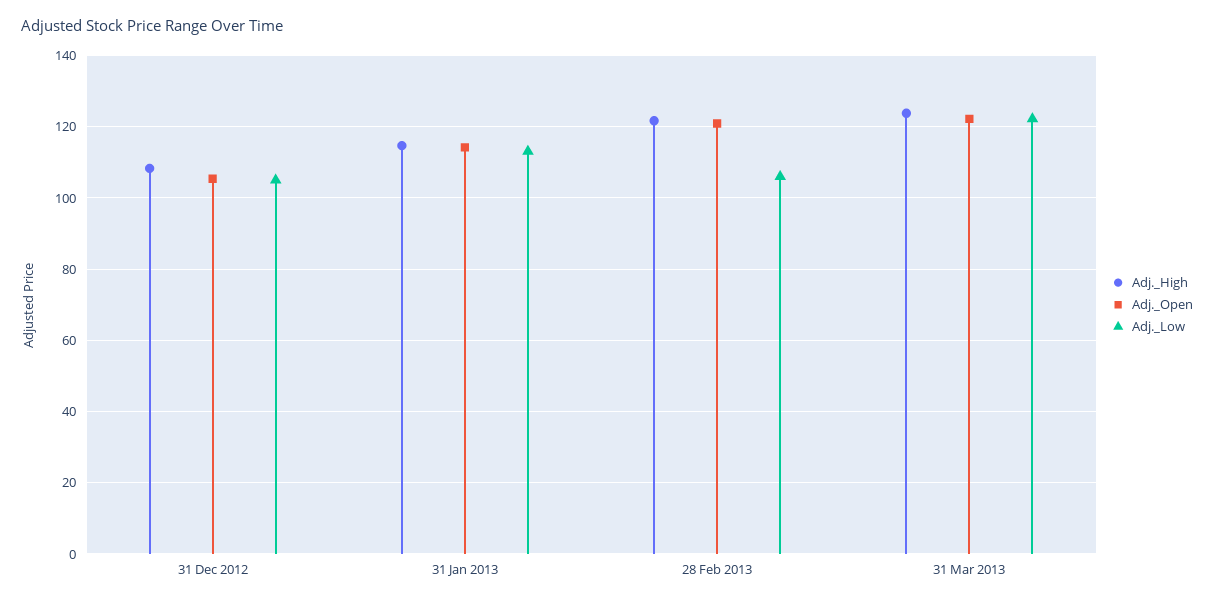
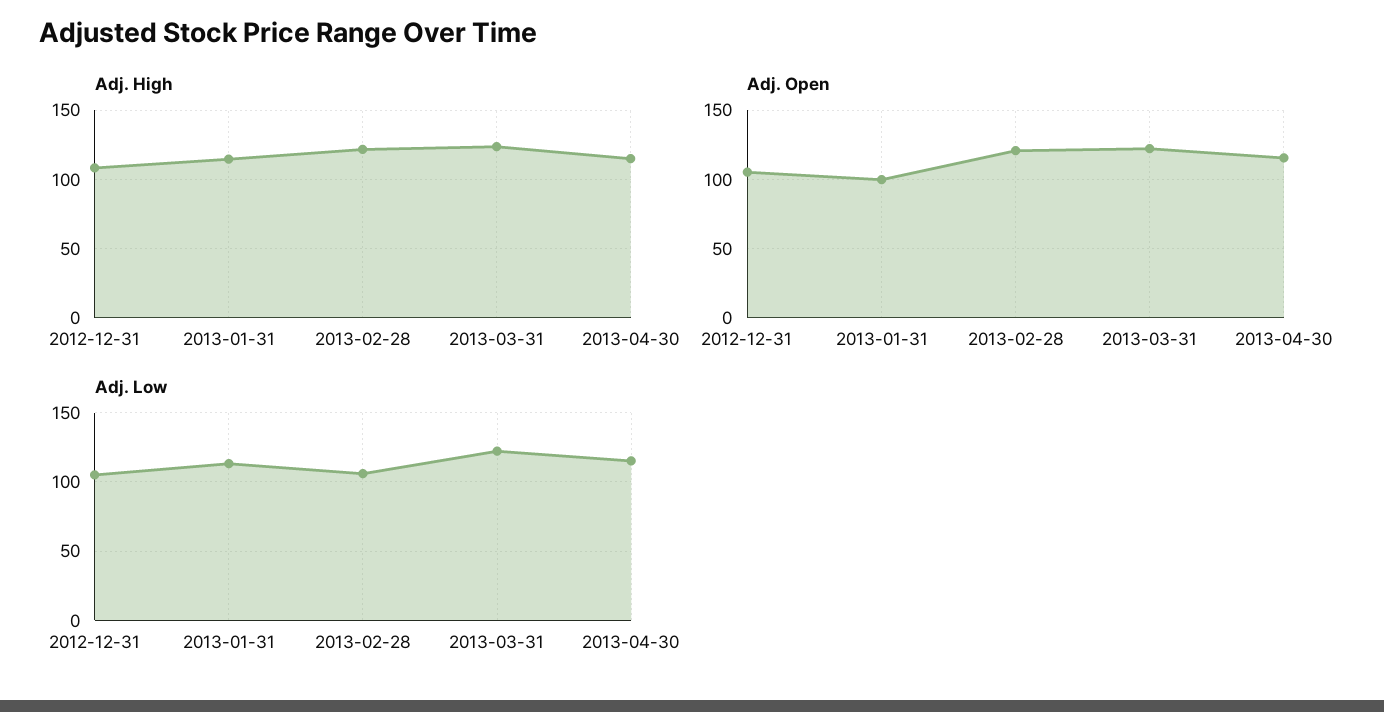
Adj._Open, 31 Jan 2013: 114 -> 100
Adj._High, 2013-04-30: none -> 115
Adj._Open, 2013-04-30: none -> 115
Adj._Low, 2013-04-30: none -> 115

